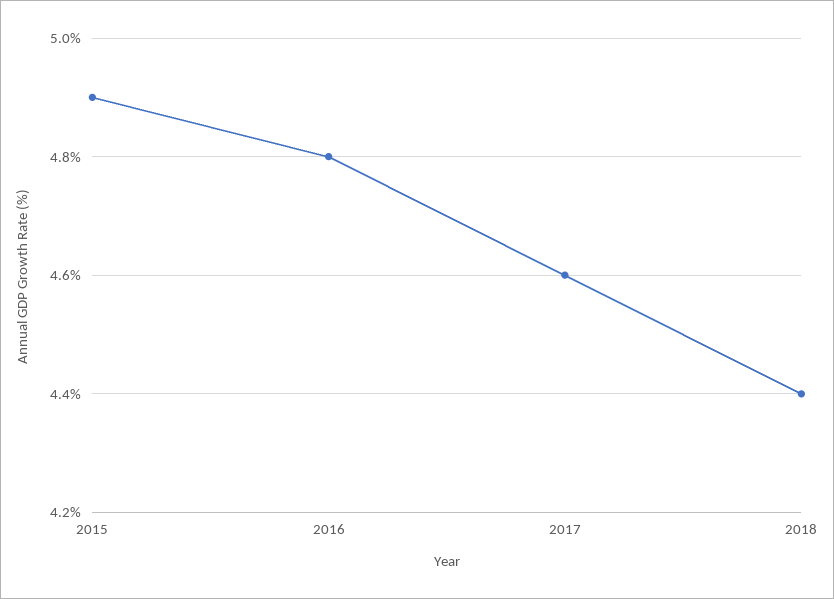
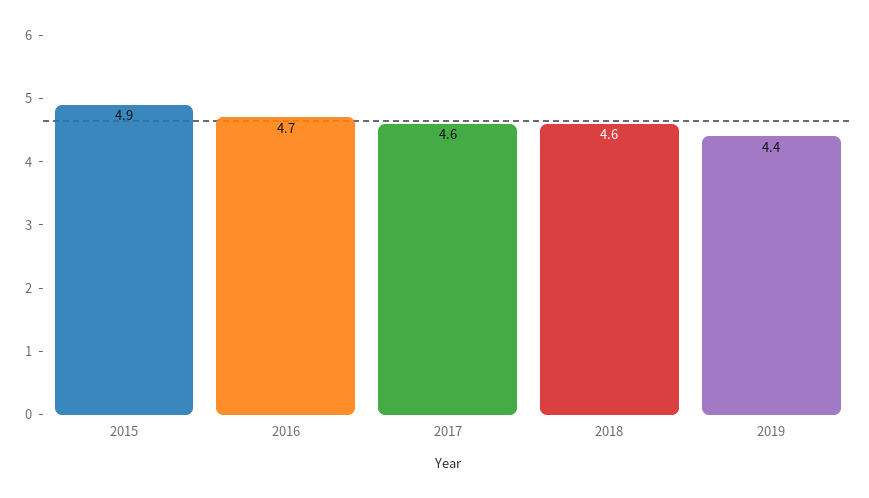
2016: 4.8 -> 4.7
2018: 4.4 -> 4.6
2019: none -> 4.4

